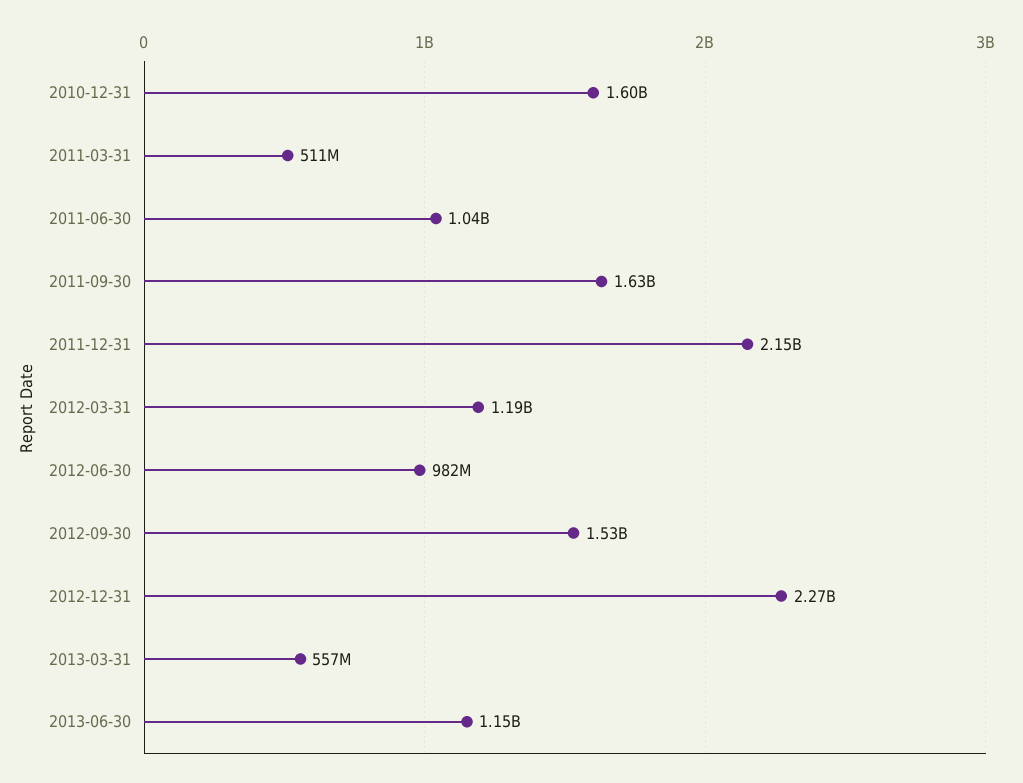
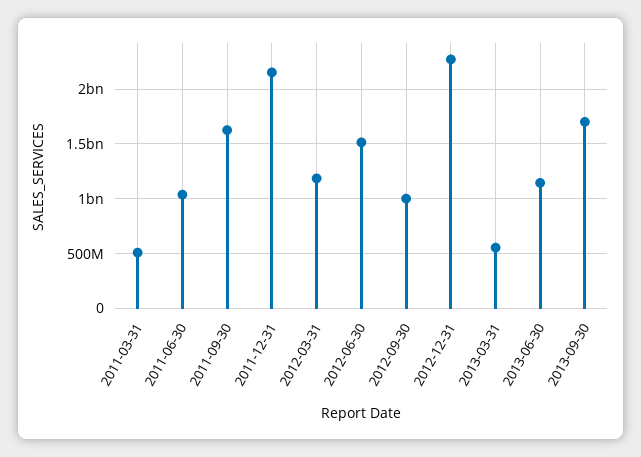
2010-12-31: 1600000000 -> none
2012-06-30: 982000000 -> 1500000000
2012-09-30: 1530000000 -> 1000000000
2013-09-30: none -> 1700000000

